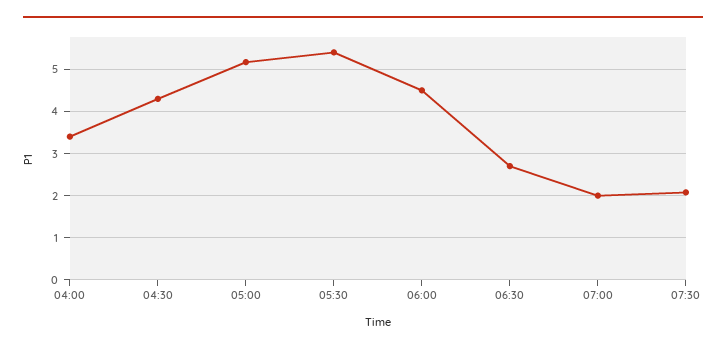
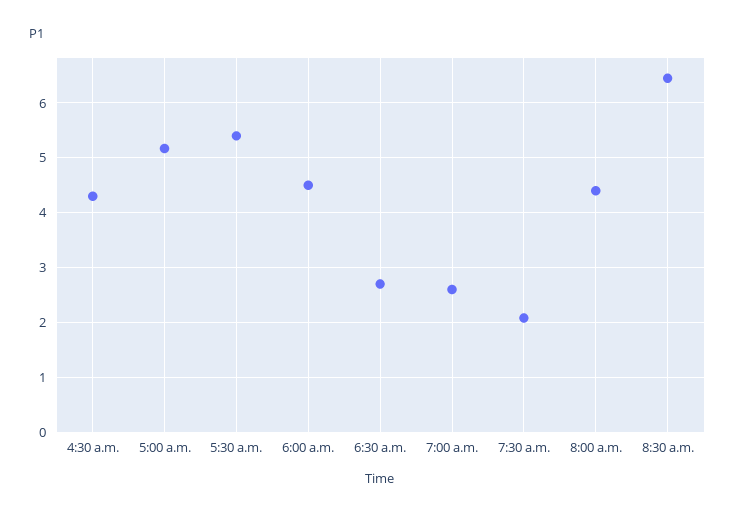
04:00: 3.4 -> none
07:00: 2 -> 2.6
8:00 a.m.: none -> 4.4
8:30 a.m.: none -> 6.4

